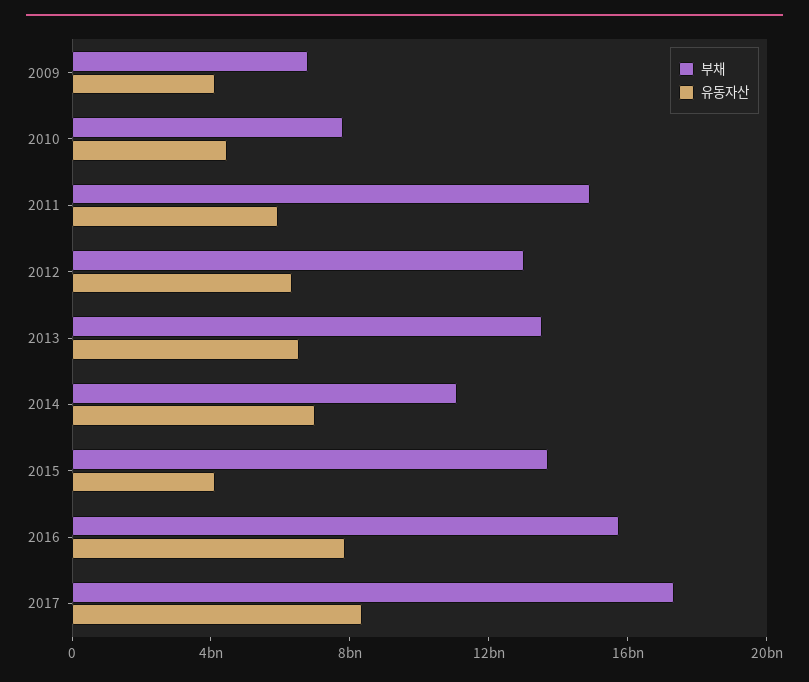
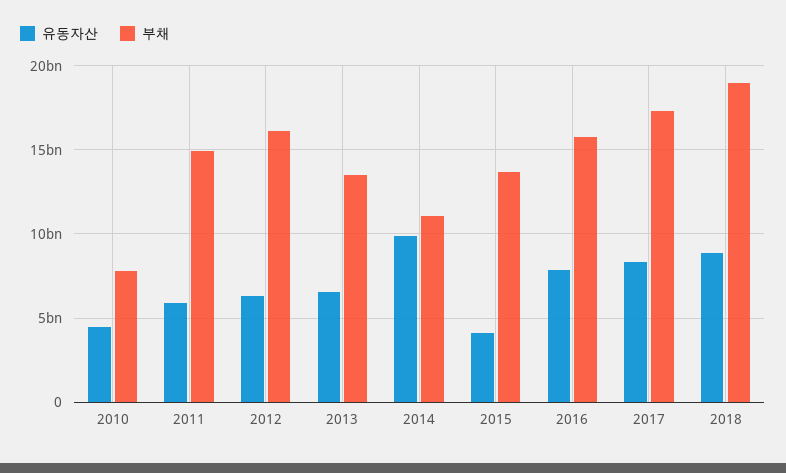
부채, 2009: 7000000000 -> none
유동자산, 2009: 4000000000 -> none
부채, 2012: 13000000000 -> 16000000000
유동자산, 2014: 7000000000 -> 10000000000
유동자산, 2018: none -> 9000000000
부채, 2018: none -> 19000000000

